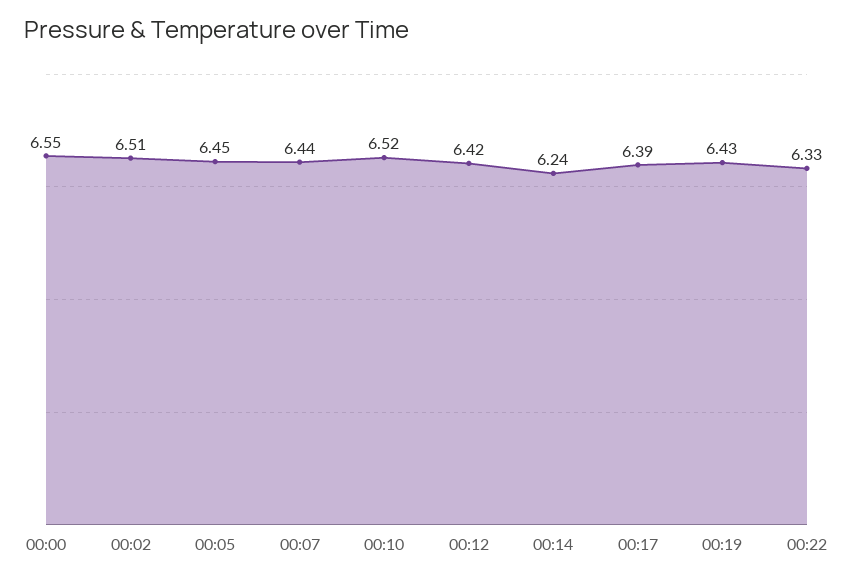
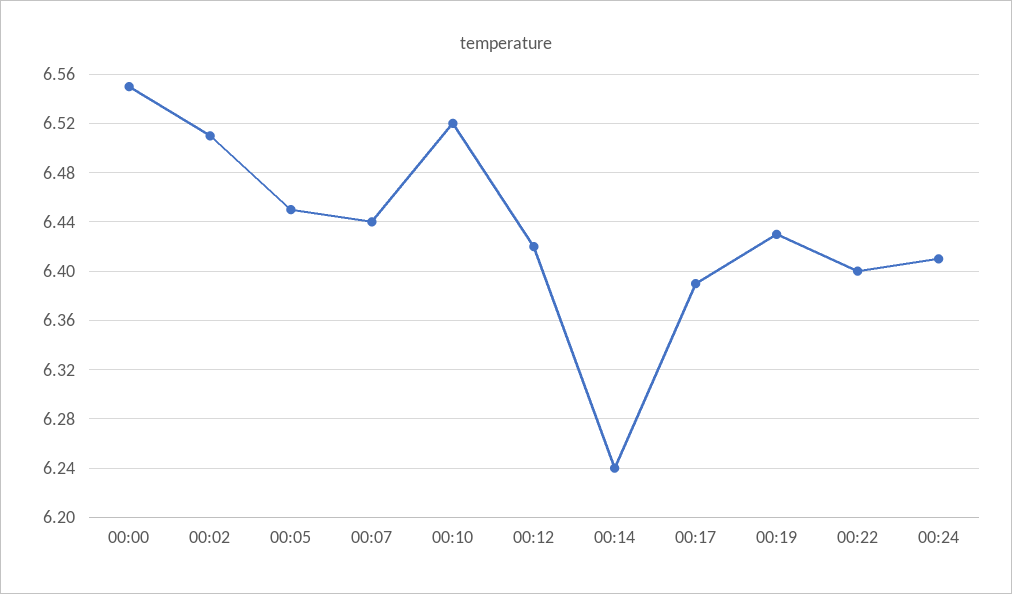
00:22: 6.33 -> 6.4
00:24: none -> 6.41

